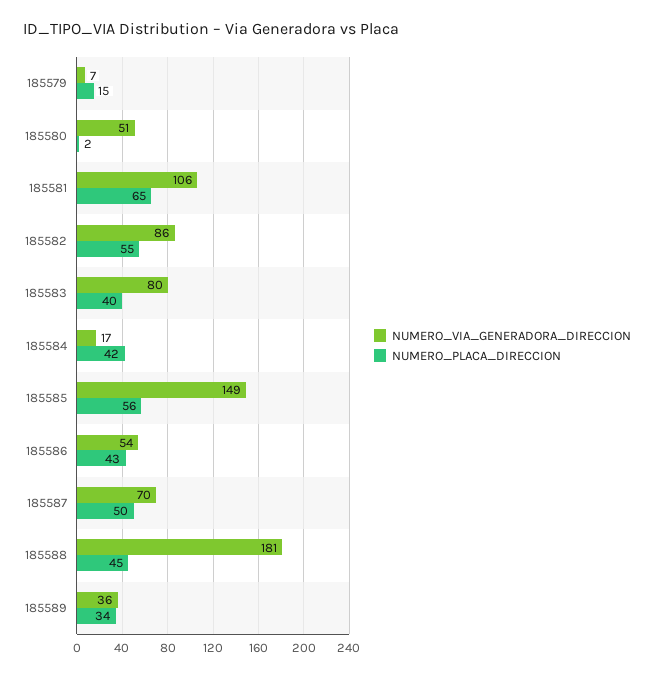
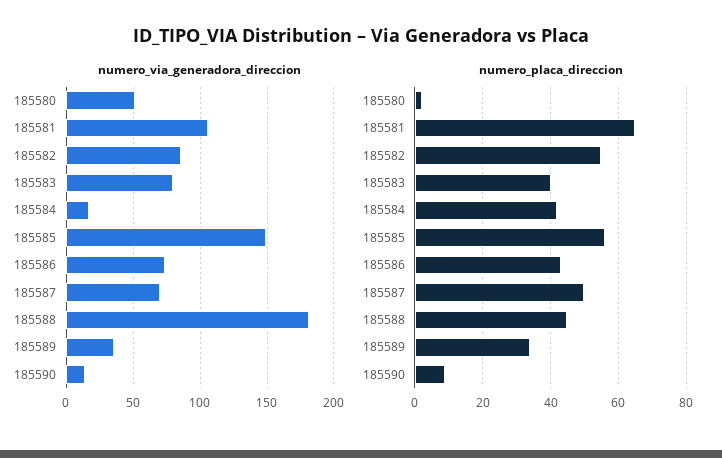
NUMERO_VIA_GENERADORA_DIRECCION, 185579: 7 -> none
NUMERO_PLACA_DIRECCION, 185579: 15 -> none
NUMERO_VIA_GENERADORA_DIRECCION, 185586: 54 -> 75
NUMERO_VIA_GENERADORA_DIRECCION, 185590: none -> 15
NUMERO_PLACA_DIRECCION, 185590: none -> 10

